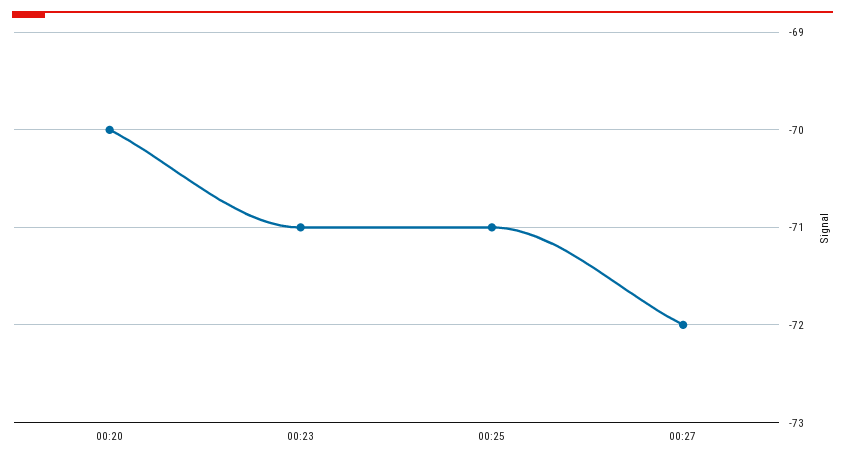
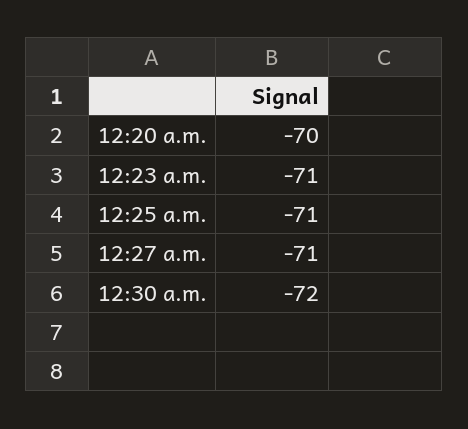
00:27: -72 -> -71
12:30 a.m.: none -> -72

